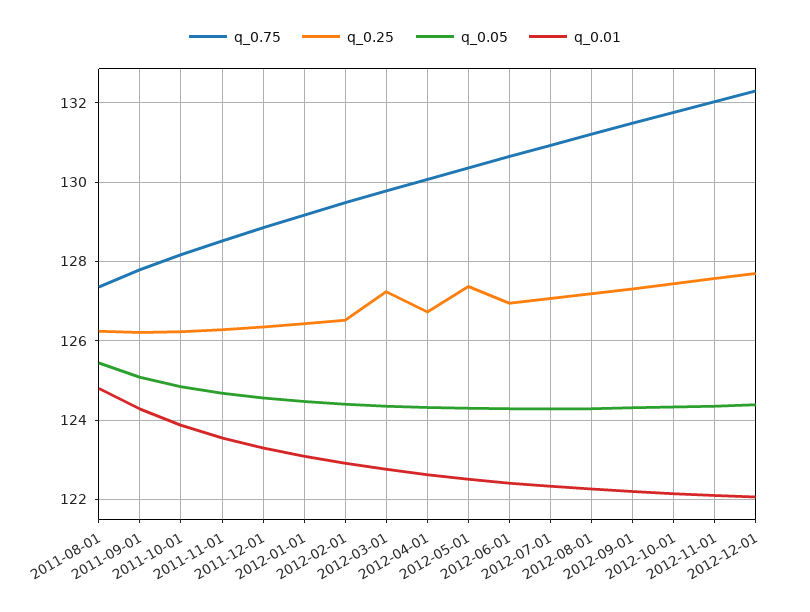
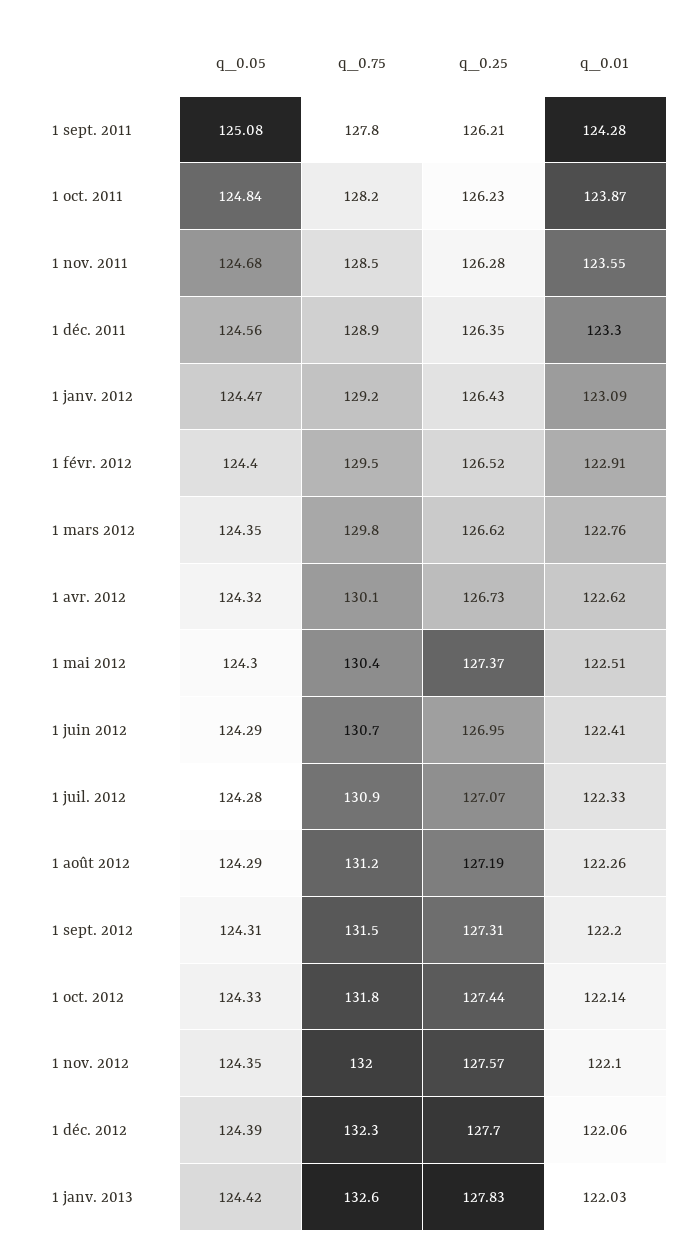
q_0.75, 2011-08-01: 127.4 -> none
q_0.25, 2011-08-01: 126.2 -> none
q_0.05, 2011-08-01: 125.4 -> none
q_0.01, 2011-08-01: 124.8 -> none
q_0.25, 2012-03-01: 127.2 -> 126.62
q_0.05, 1 janv. 2013: none -> 124.42
q_0.75, 1 janv. 2013: none -> 132.6
q_0.25, 1 janv. 2013: none -> 127.83
q_0.01, 1 janv. 2013: none -> 122.03

